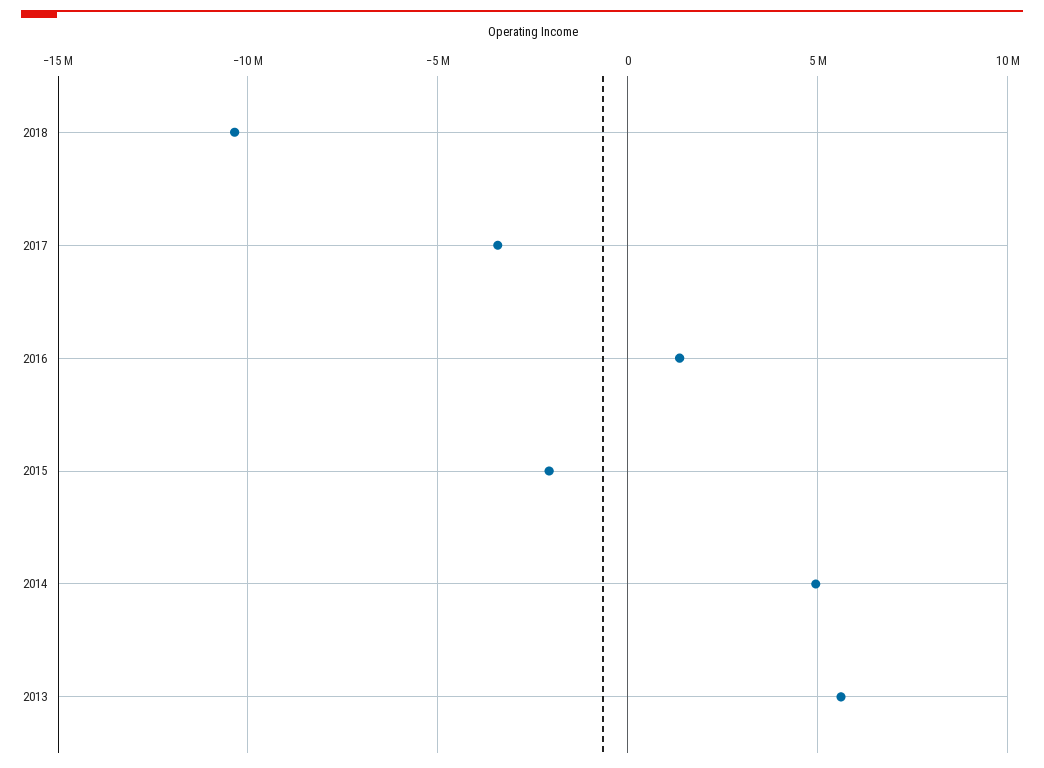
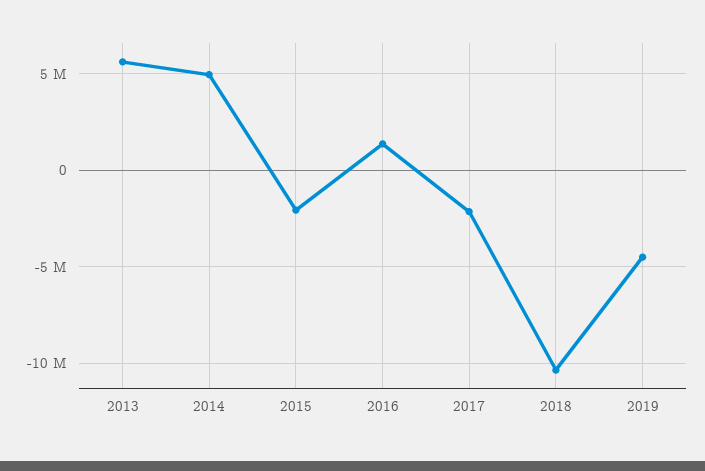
2017: -3500000 -> -2000000
2019: none -> -4500000

